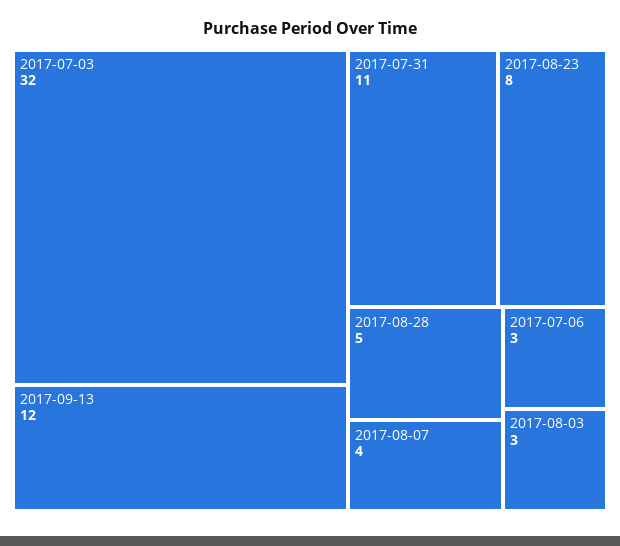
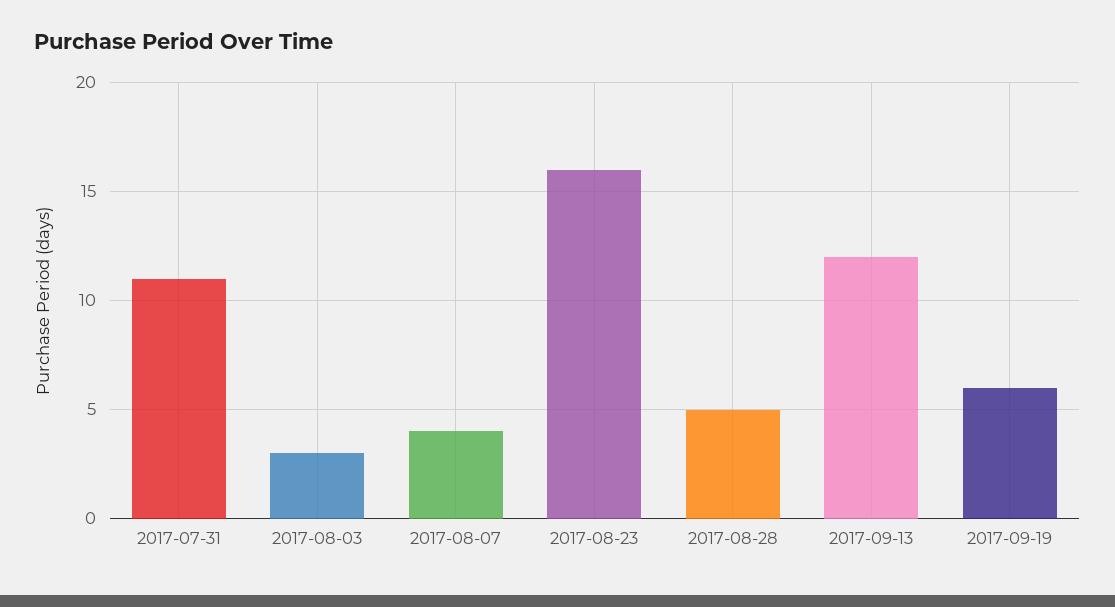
2017-07-03: 32 -> none
2017-08-23: 8 -> 16
2017-07-06: 3 -> none
2017-09-19: none -> 6

